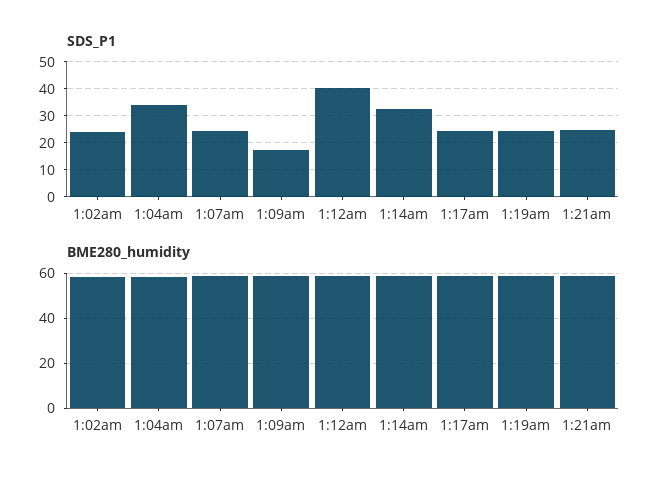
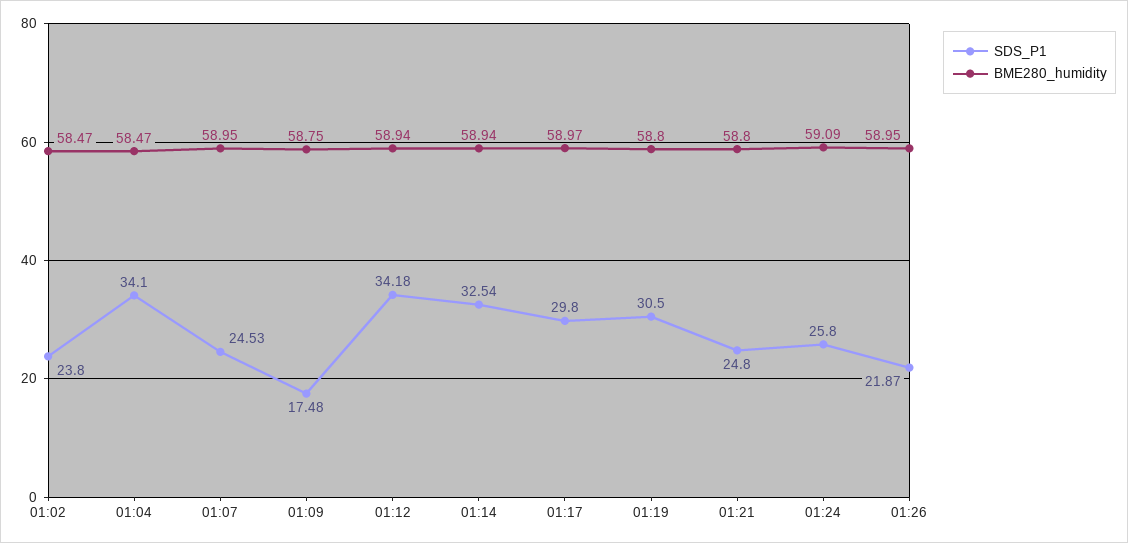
SDS_P1, 1:12am: 40 -> 34.18
SDS_P1, 1:17am: 25 -> 29.8
SDS_P1, 1:19am: 25 -> 30.5
SDS_P1, 01:24: none -> 25.8
BME280_humidity, 01:24: none -> 59.09
SDS_P1, 01:26: none -> 21.87
BME280_humidity, 01:26: none -> 58.95

